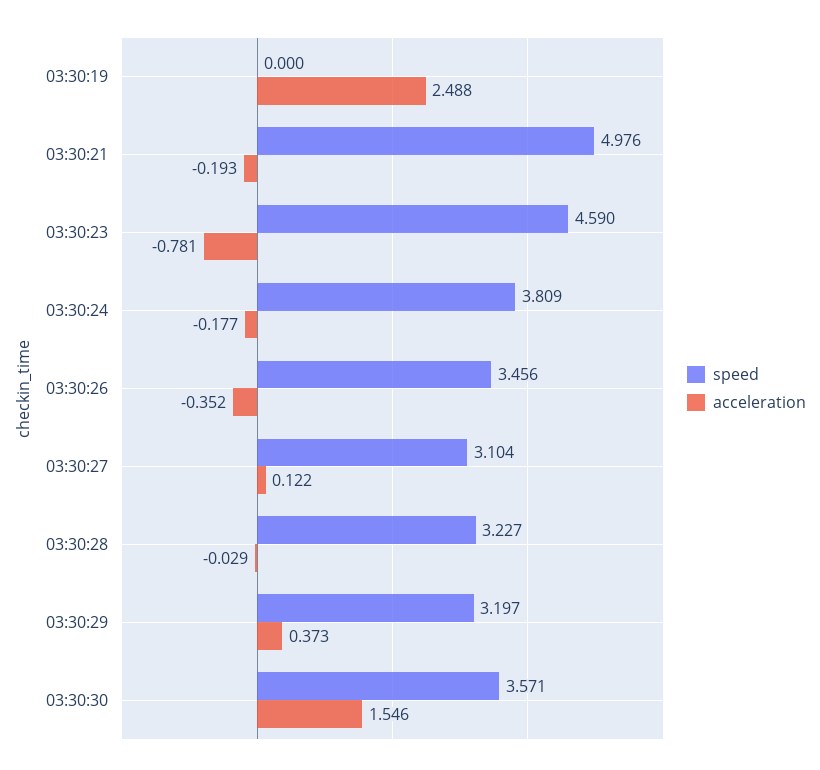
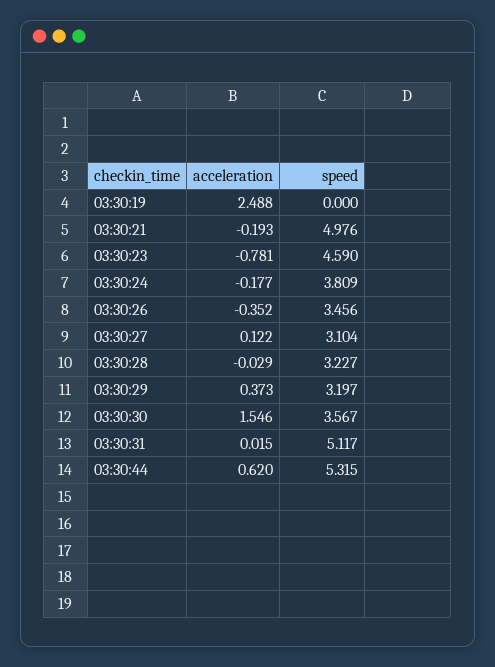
speed, 03:30:30: 3.571 -> 3.567
acceleration, 03:30:31: none -> 0.015
speed, 03:30:31: none -> 5.117
acceleration, 03:30:44: none -> 0.62
speed, 03:30:44: none -> 5.315

